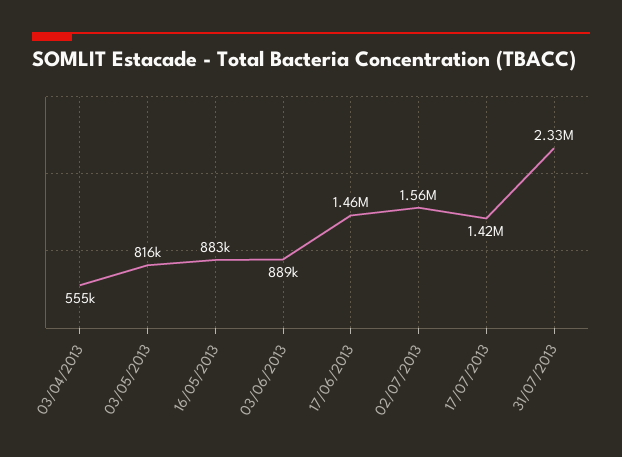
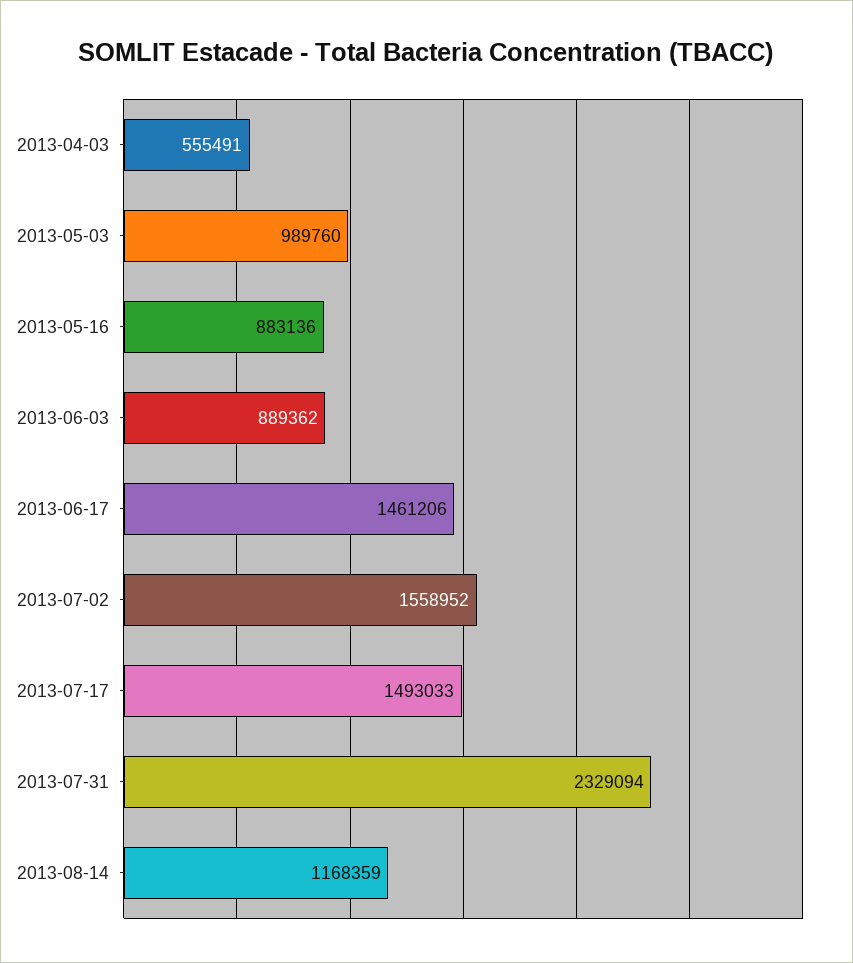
03/05/2013: 816000 -> 989760
17/07/2013: 1420000 -> 1493033
2013-08-14: none -> 1168359

